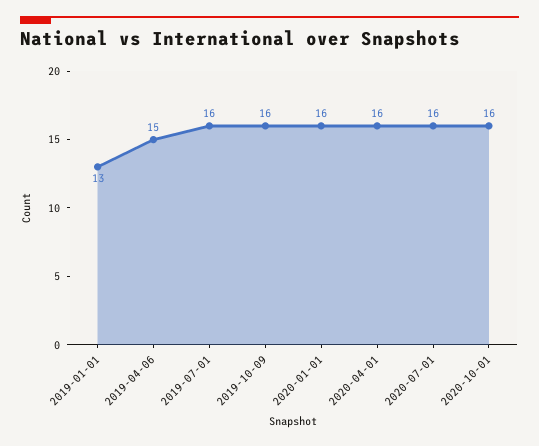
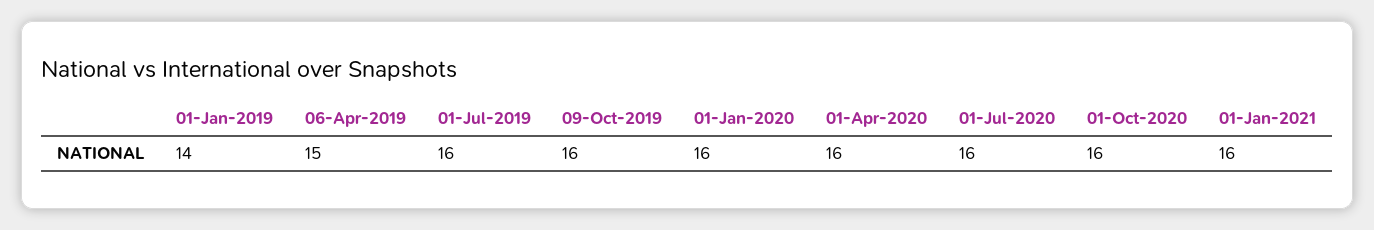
2019-01-01: 13 -> 14
01-Jan-2021: none -> 16

